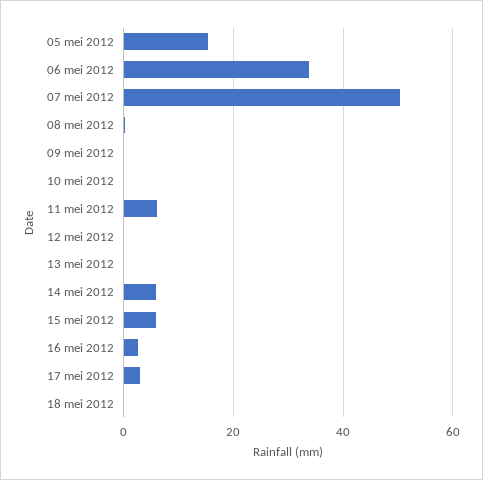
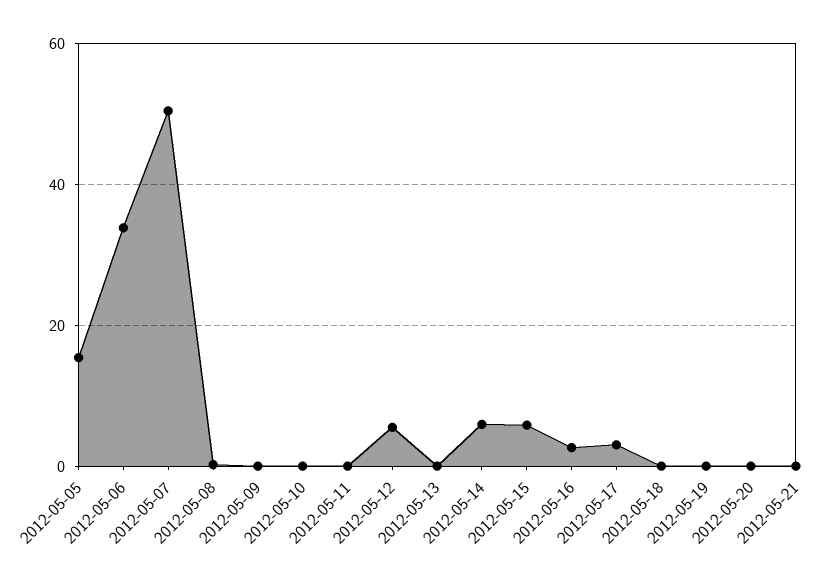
11 mei 2012: 6 -> 0
12 mei 2012: 0 -> 6
2012-05-19: none -> 0
2012-05-20: none -> 0
2012-05-21: none -> 0

